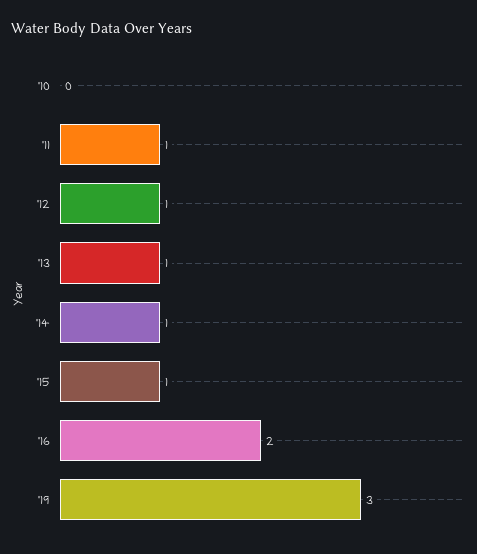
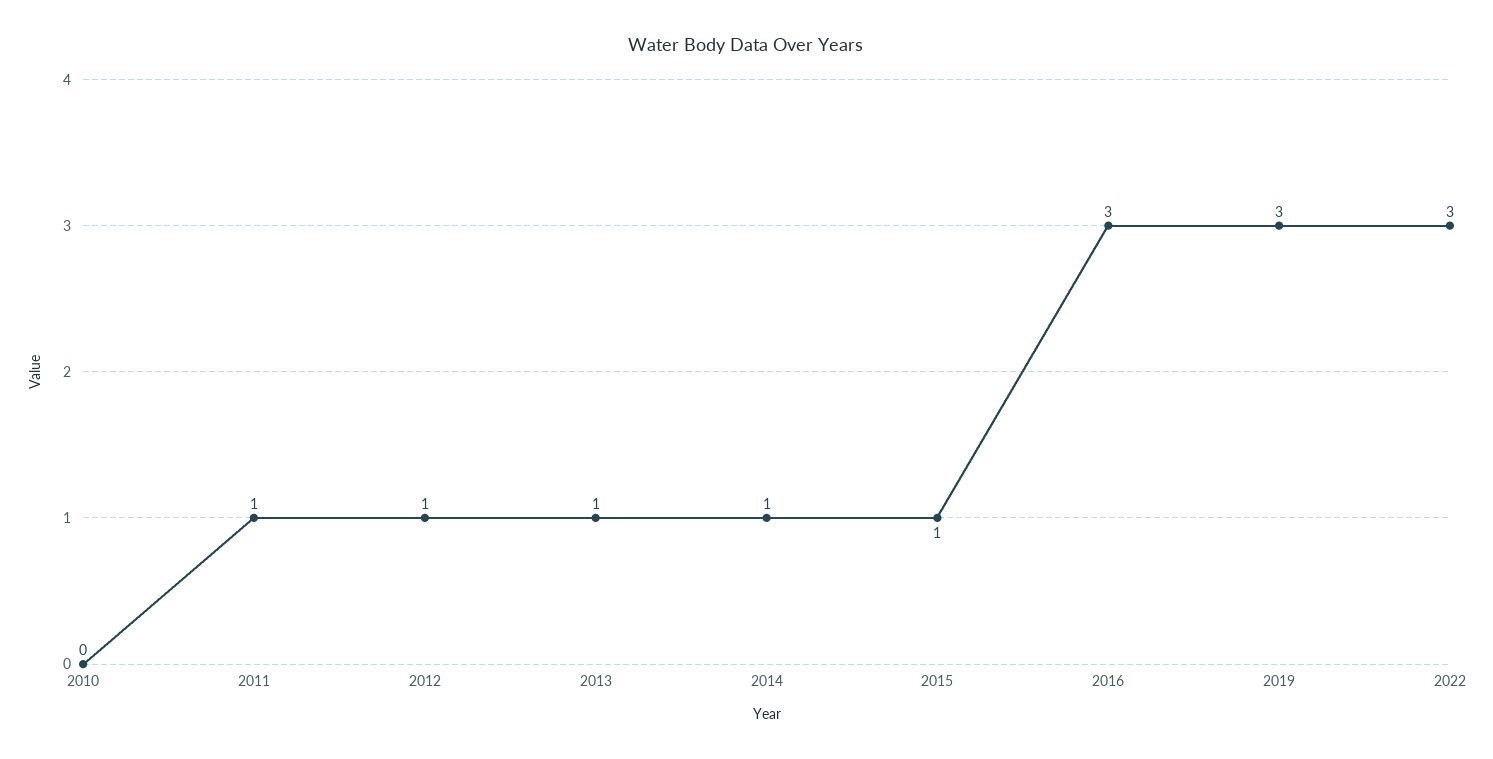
'16: 2 -> 3
2022: none -> 3

